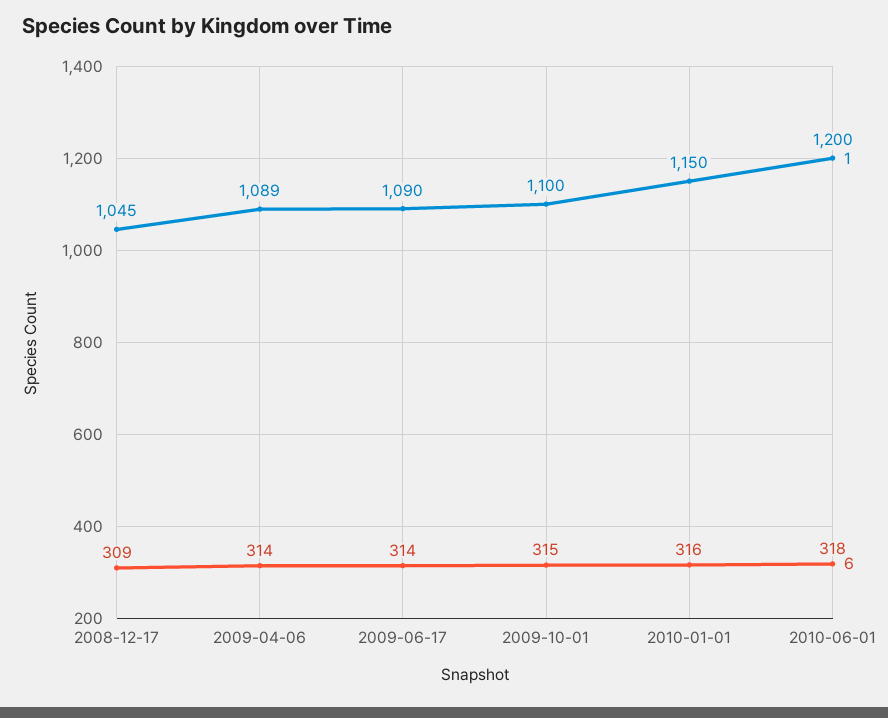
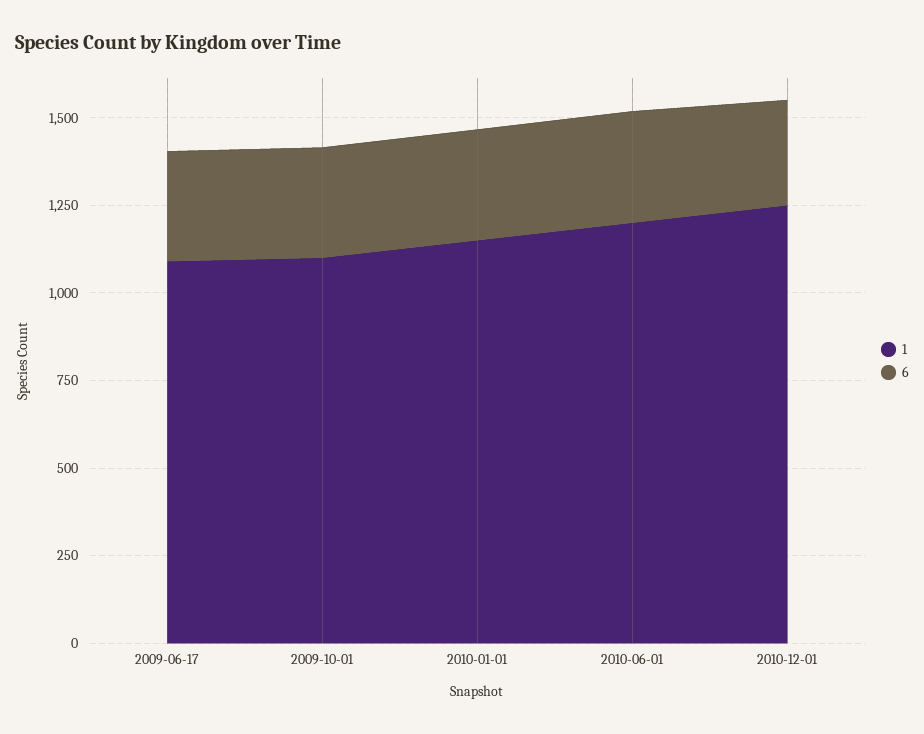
1, 2008-12-17: 1045 -> none
6, 2008-12-17: 309 -> none
1, 2009-04-06: 1089 -> none
6, 2009-04-06: 314 -> none
1, 2010-12-01: none -> 1250
6, 2010-12-01: none -> 300

